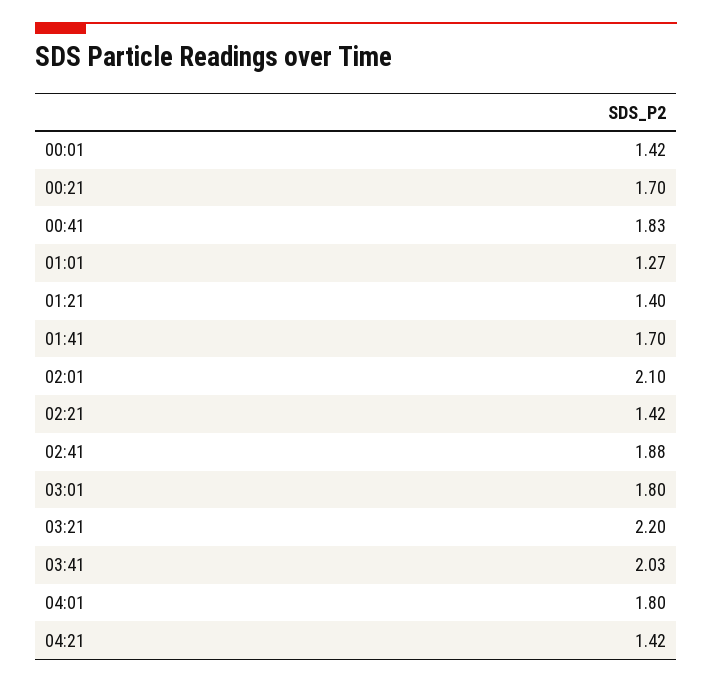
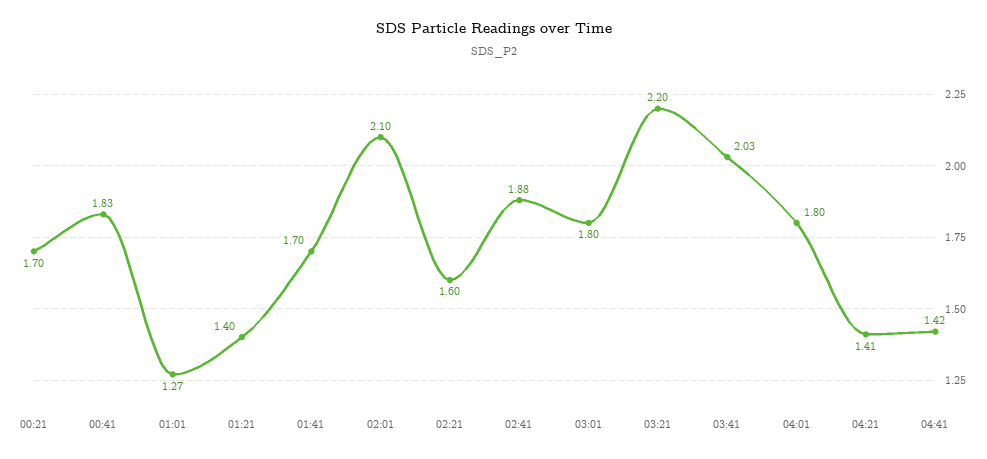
00:01: 1.42 -> none
02:21: 1.42 -> 1.6
04:21: 1.42 -> 1.41
04:41: none -> 1.42

